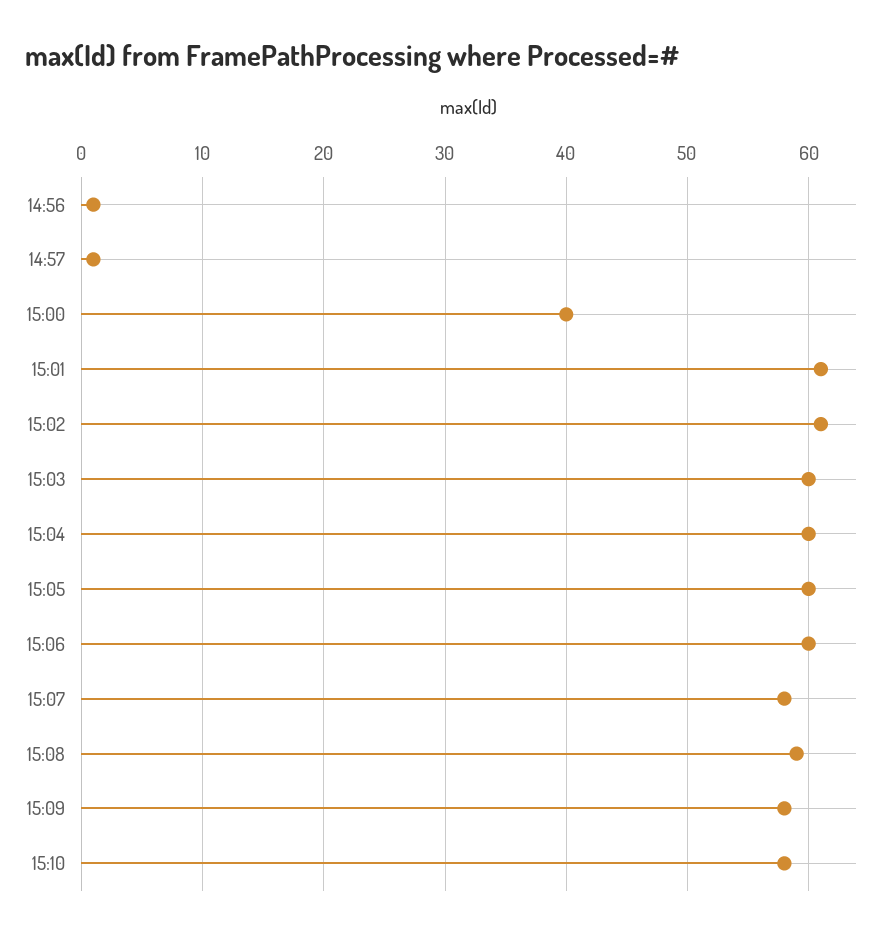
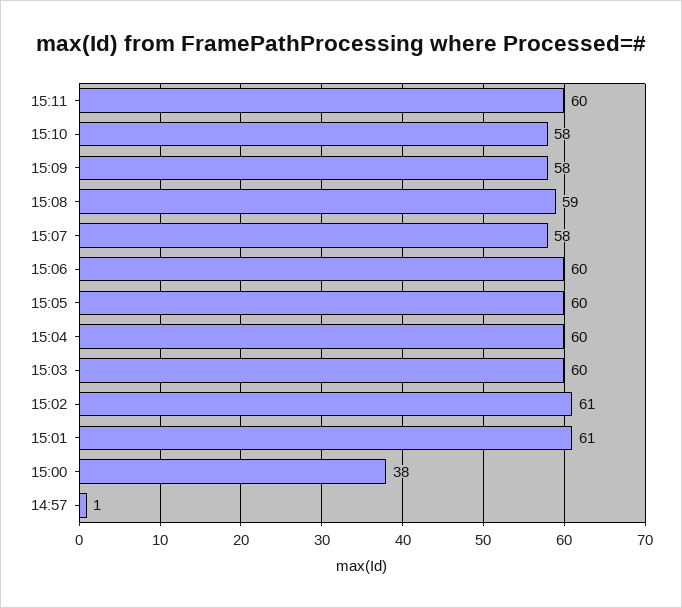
14:56: 1 -> none
15:00: 40 -> 38
15:11: none -> 60

